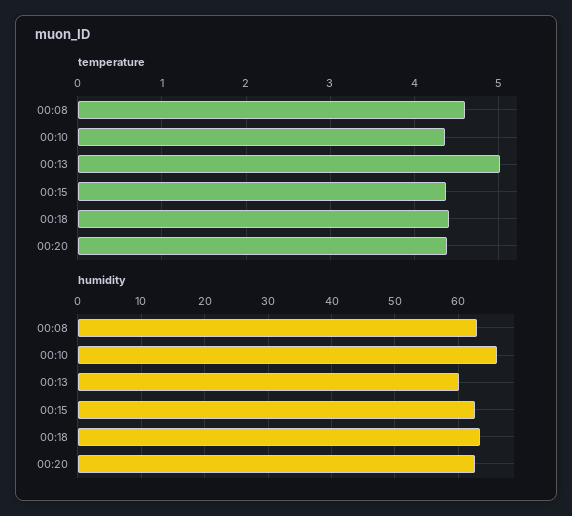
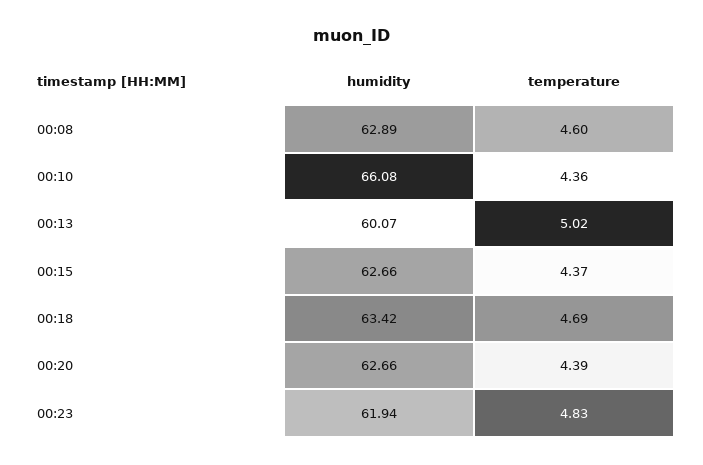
temperature, 00:18: 4.4 -> 4.69
humidity, 00:23: none -> 61.94
temperature, 00:23: none -> 4.83

